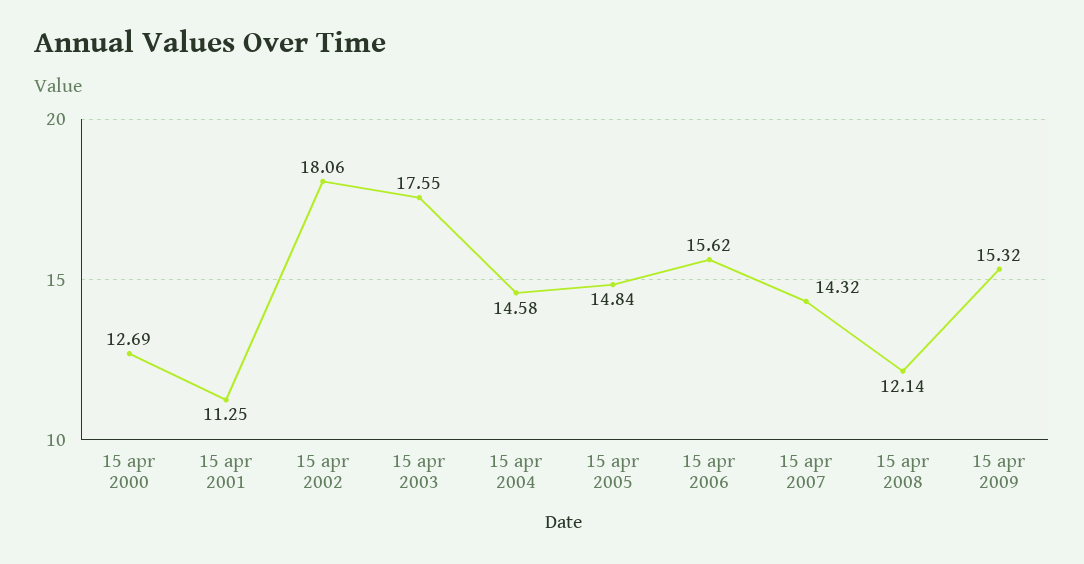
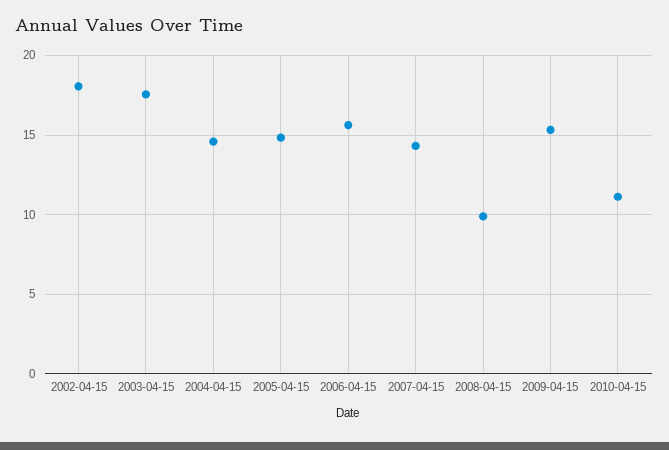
15 apr 2000: 12.69 -> none
15 apr 2001: 11.25 -> none
15 apr 2008: 12.14 -> 10
2010-04-15: none -> 11

